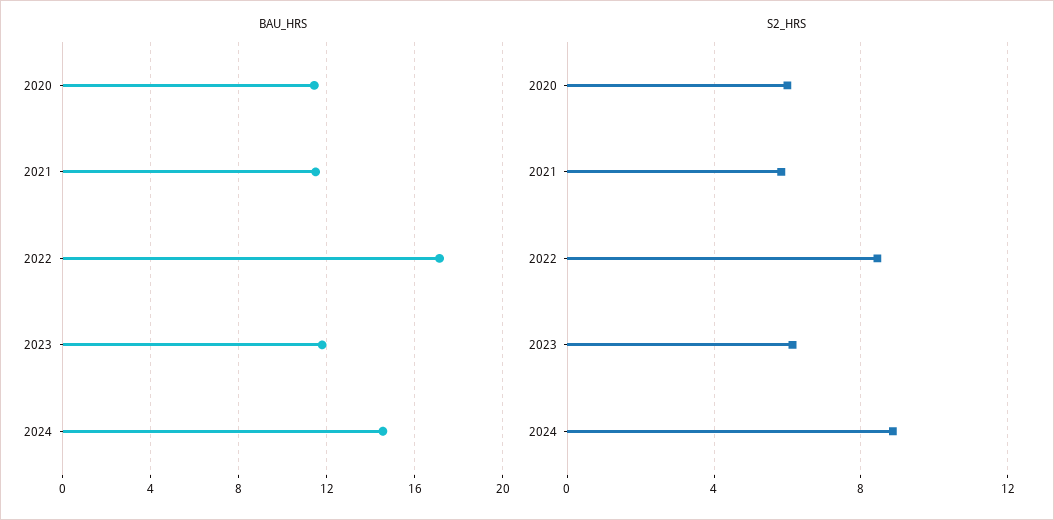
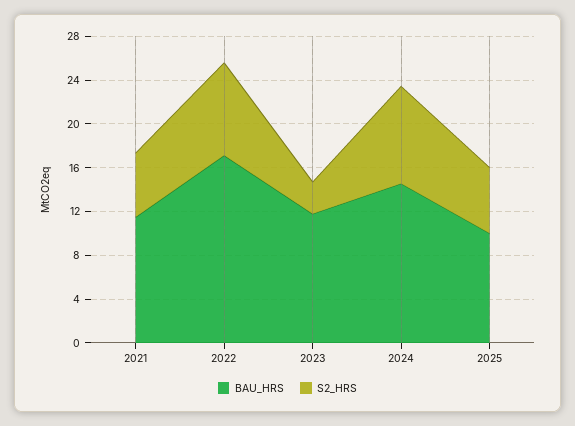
BAU_HRS, 2020: 11.5 -> none
S2_HRS, 2020: 6 -> none
S2_HRS, 2023: 6 -> 3
BAU_HRS, 2025: none -> 10
S2_HRS, 2025: none -> 6

